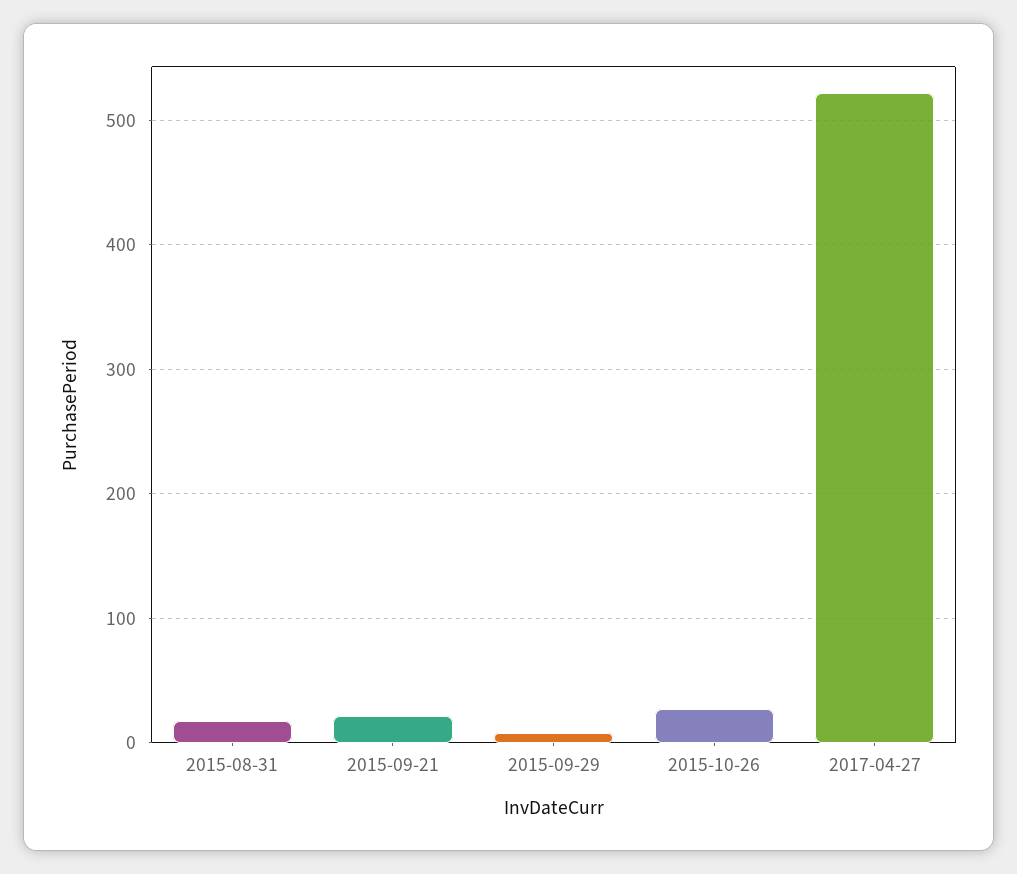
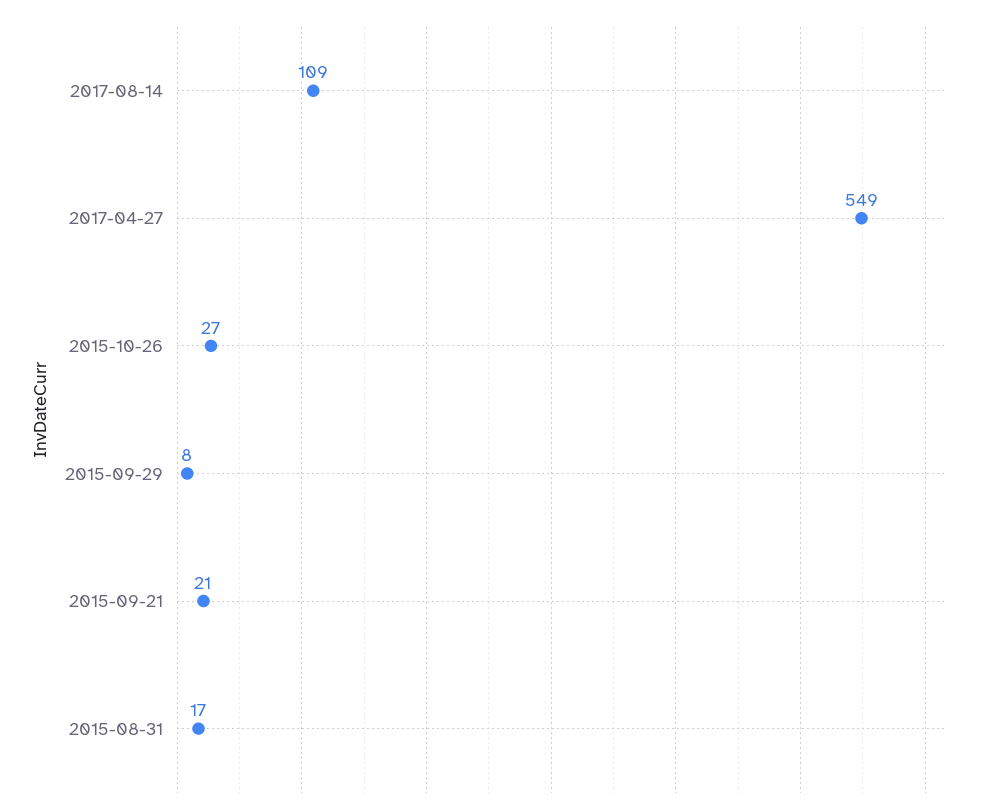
2017-04-27: 520 -> 549
2017-08-14: none -> 109

